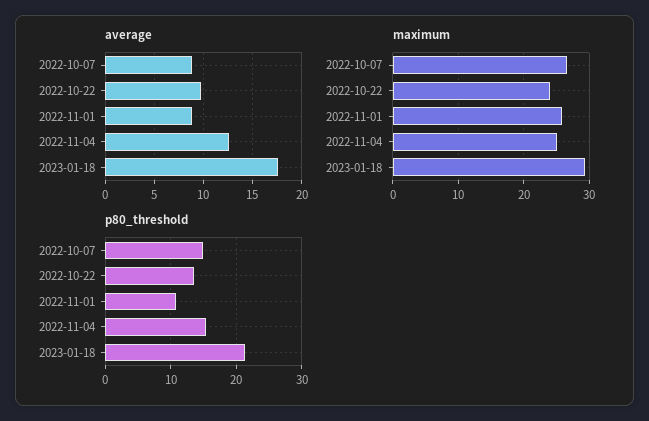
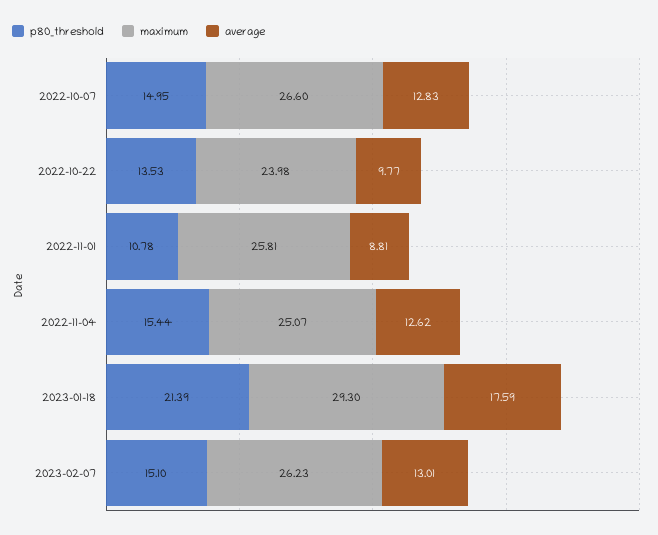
average, 2022-10-07: 9 -> 12.83
p80_threshold, 2023-02-07: none -> 15.1
maximum, 2023-02-07: none -> 26.23
average, 2023-02-07: none -> 13.01

